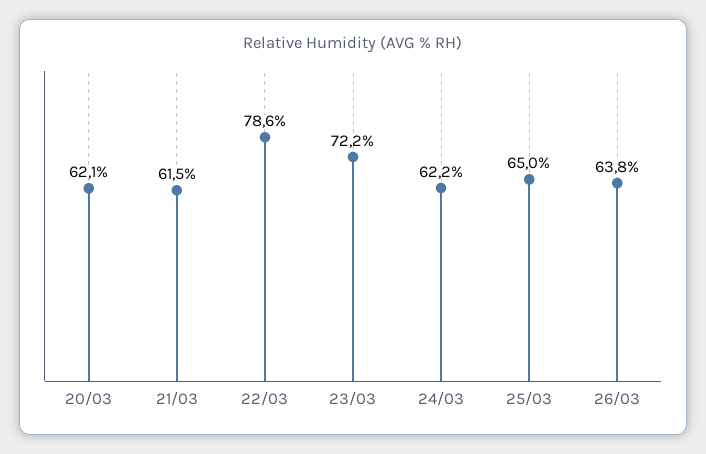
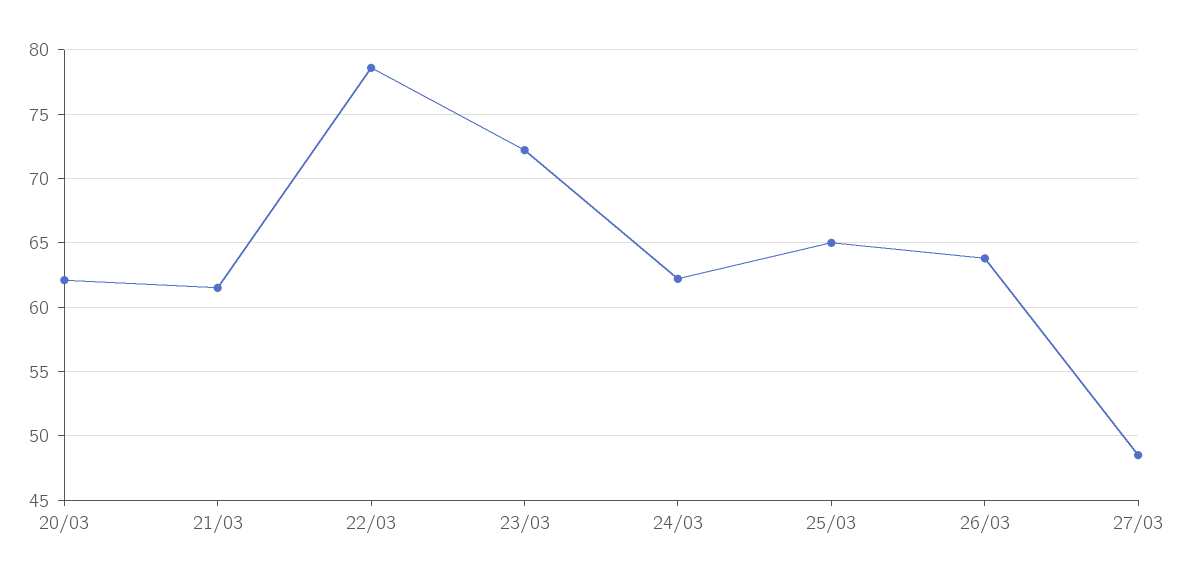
27/03: none -> 48.5

